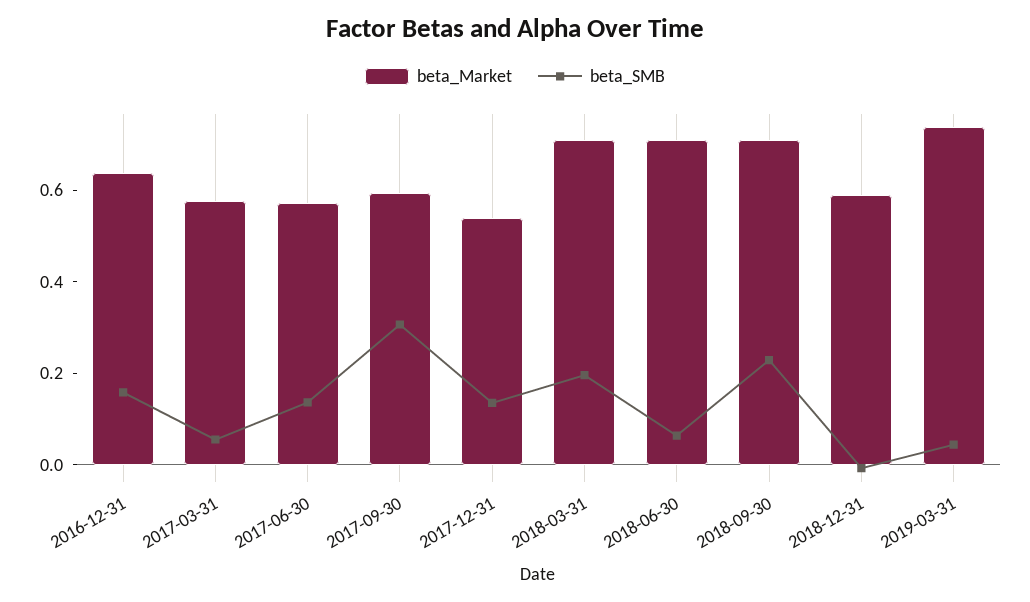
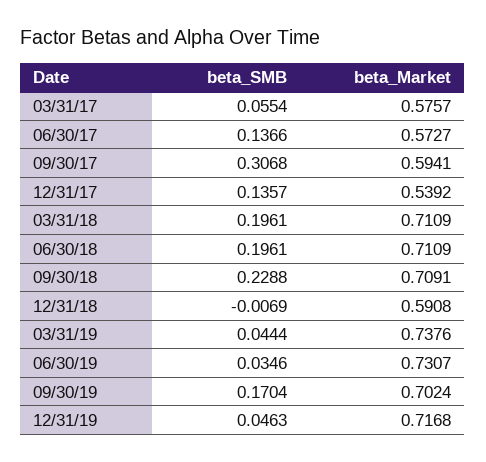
beta_Market, 2016-12-31: 0.65 -> none
beta_SMB, 2016-12-31: 0.15 -> none
beta_SMB, 2018-06-30: 0.05 -> 0.1961
beta_SMB, 06/30/19: none -> 0.0346
beta_Market, 06/30/19: none -> 0.7307
beta_SMB, 09/30/19: none -> 0.1704
beta_Market, 09/30/19: none -> 0.7024
beta_SMB, 12/31/19: none -> 0.0463
beta_Market, 12/31/19: none -> 0.7168

